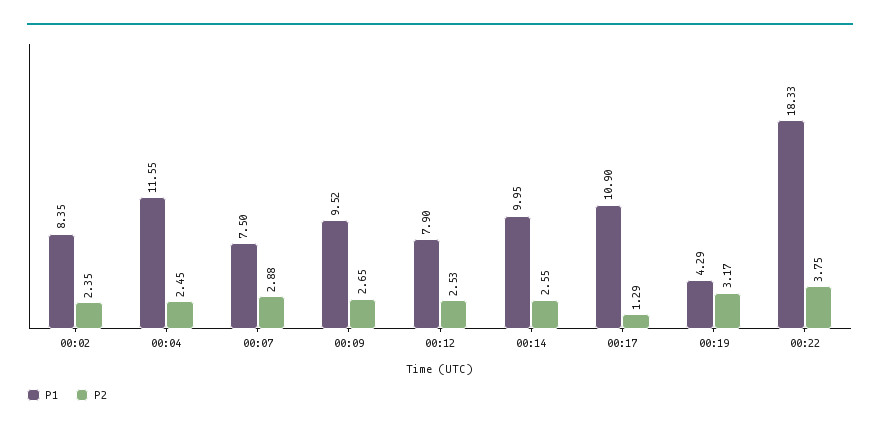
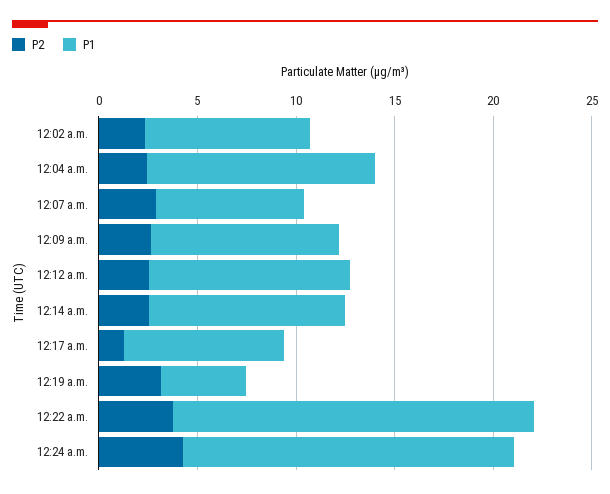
P1, 00:12: 7.9 -> 10
P1, 00:17: 10.9 -> 8
P2, 12:24 a.m.: none -> 4
P1, 12:24 a.m.: none -> 17

